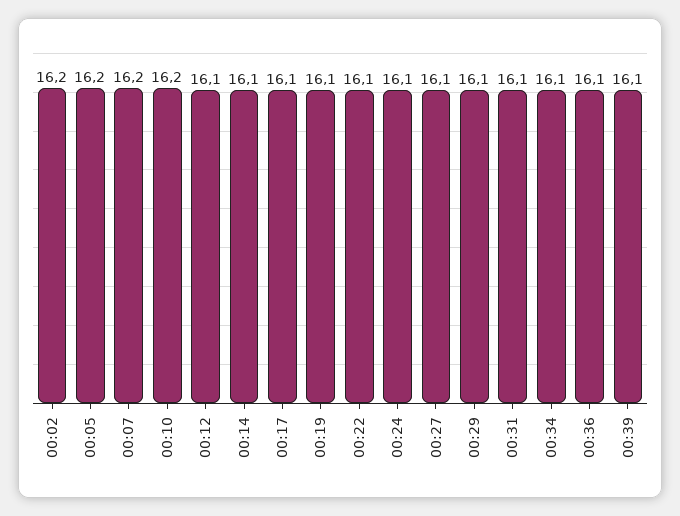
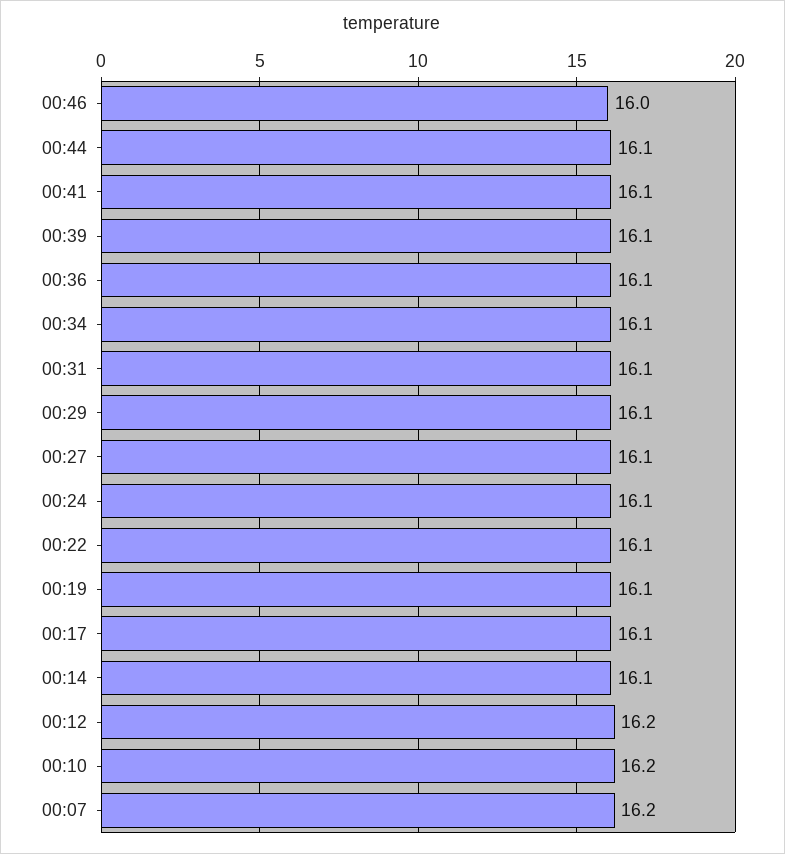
00:02: 16.2 -> none
00:05: 16.2 -> none
00:12: 16.1 -> 16.2
00:46: none -> 16
00:44: none -> 16.1
00:41: none -> 16.1

